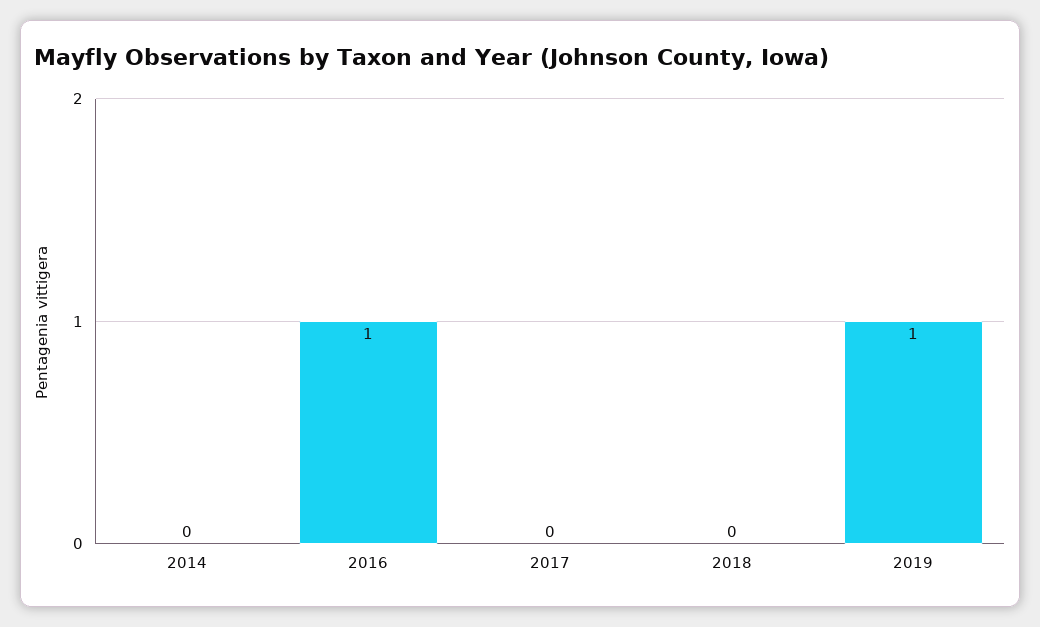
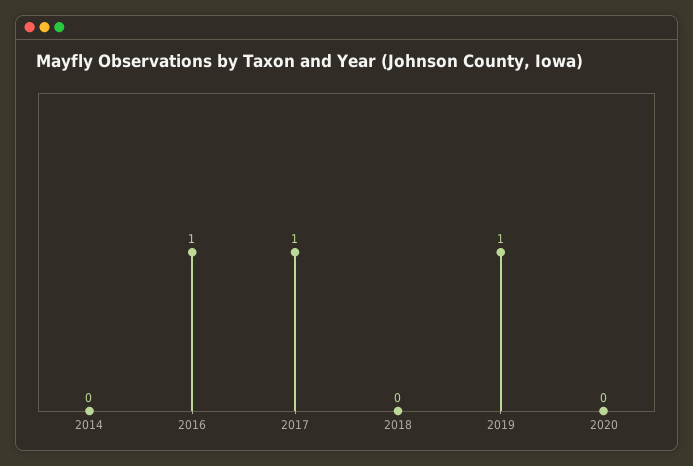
2017: 0 -> 1
2020: none -> 0

